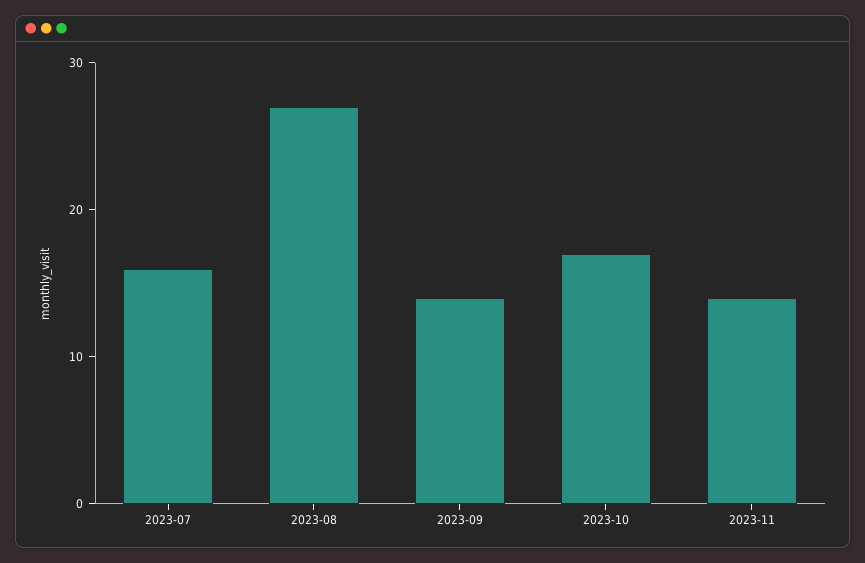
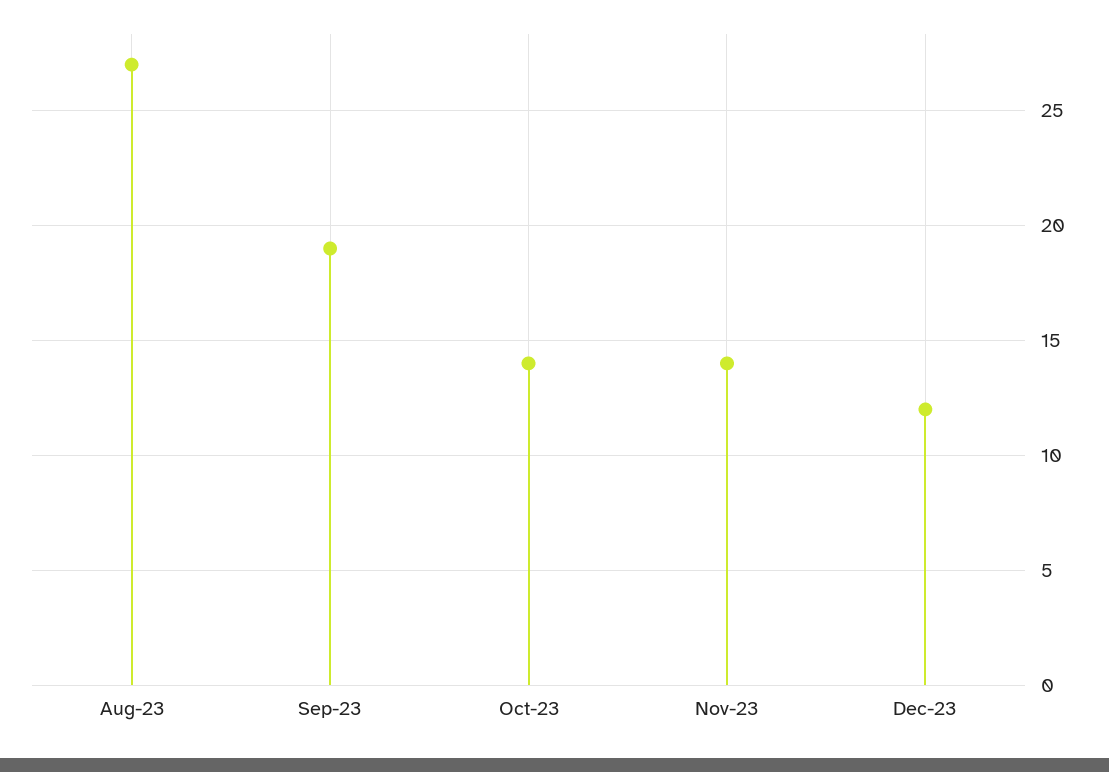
2023-07: 16 -> none
2023-09: 14 -> 19
2023-10: 17 -> 14
Dec-23: none -> 12

